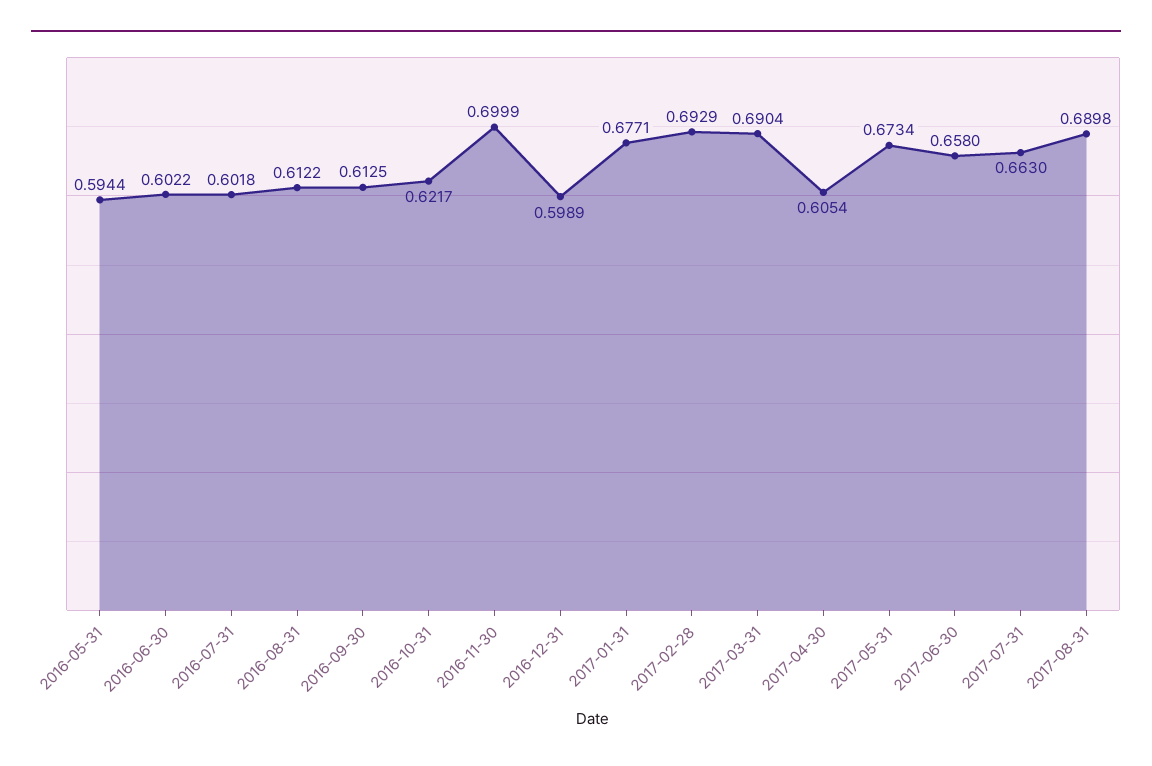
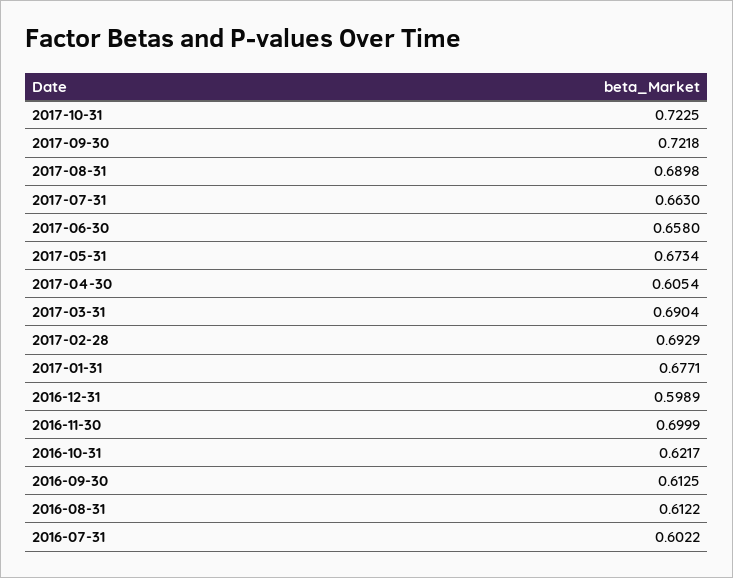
2016-05-31: 0.5944 -> none
2016-06-30: 0.6022 -> none
2016-07-31: 0.6018 -> 0.6022
2017-10-31: none -> 0.7225
2017-09-30: none -> 0.7218

